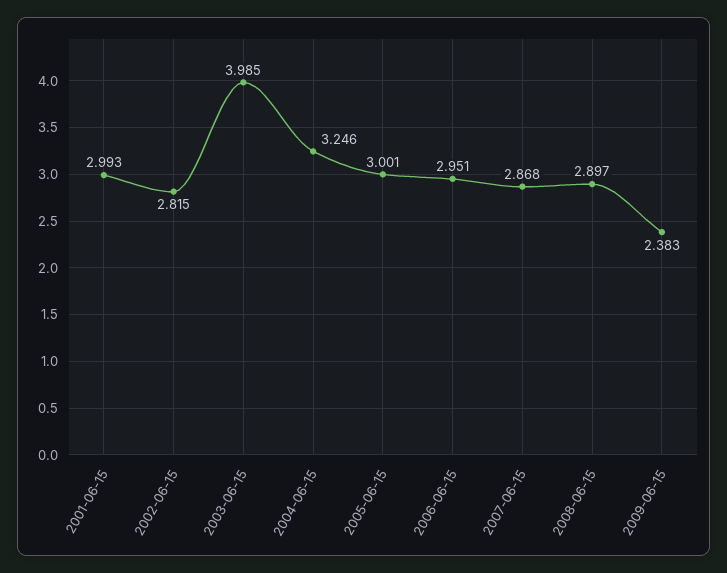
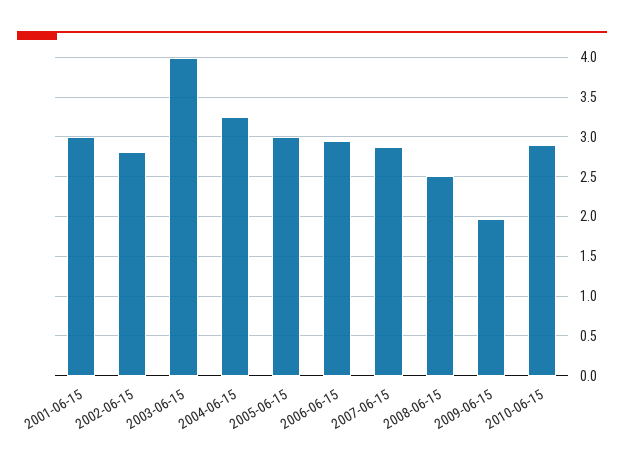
2008-06-15: 2.897 -> 2.5
2009-06-15: 2.383 -> 2
2010-06-15: none -> 2.9

